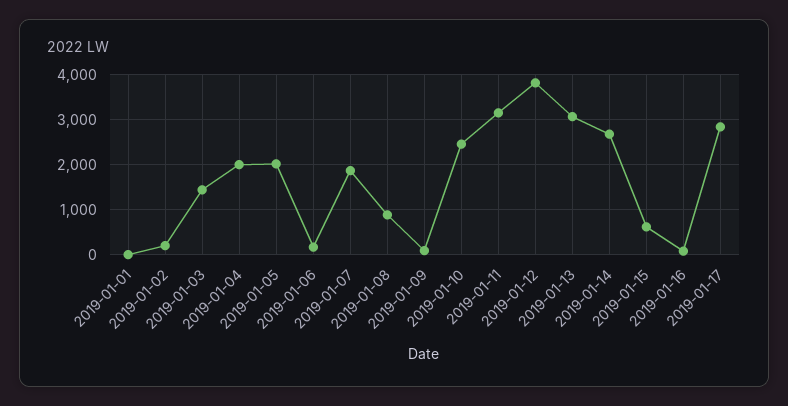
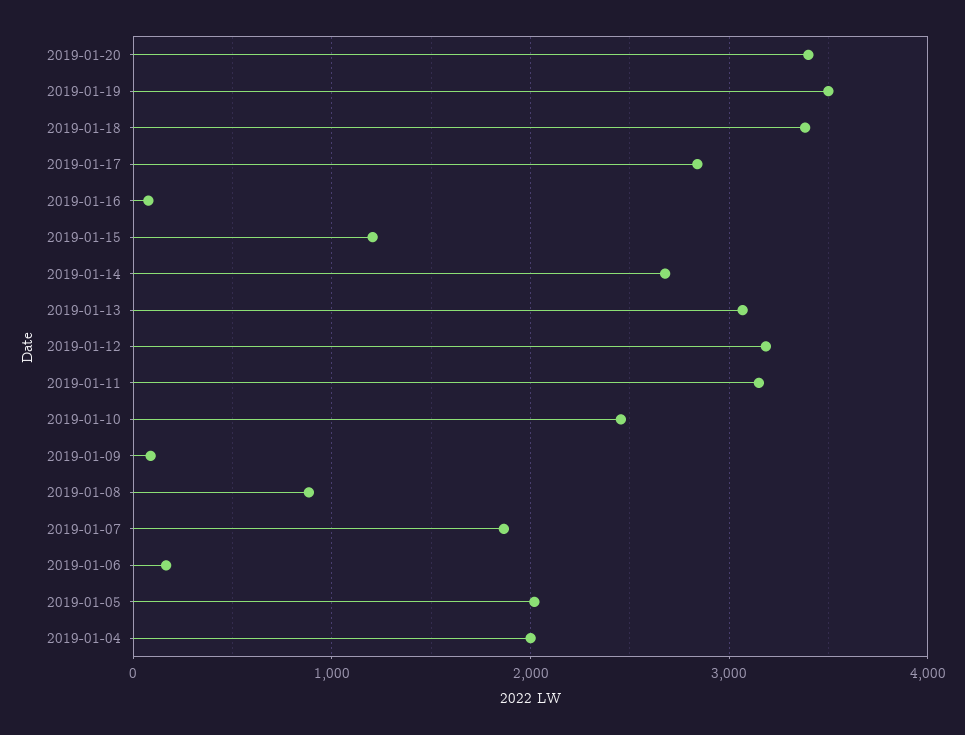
2019-01-01: 0 -> none
2019-01-02: 200 -> none
2019-01-03: 1400 -> none
2019-01-12: 3800 -> 3200
2019-01-15: 600 -> 1200
2019-01-20: none -> 3400
2019-01-19: none -> 3500
2019-01-18: none -> 3400

